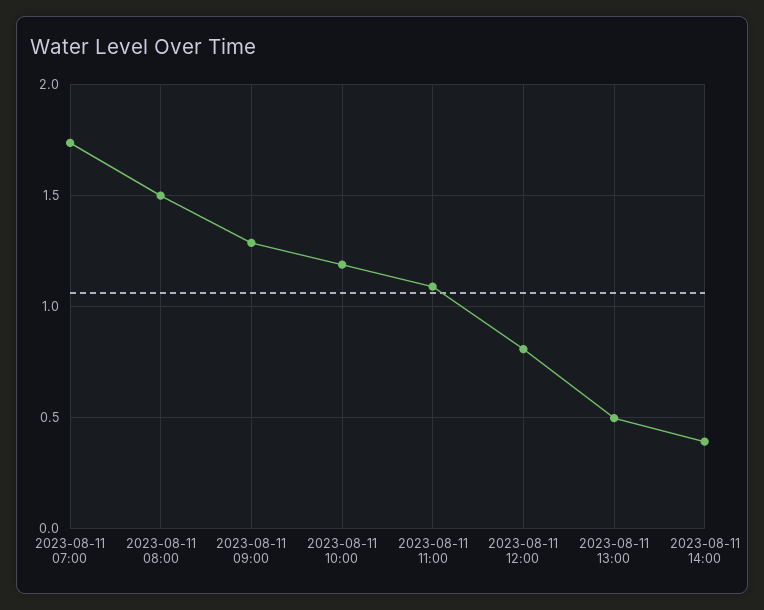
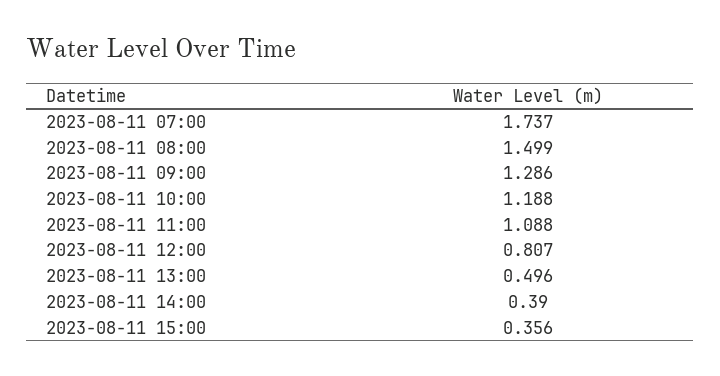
2023-08-11 15:00: none -> 0.356

